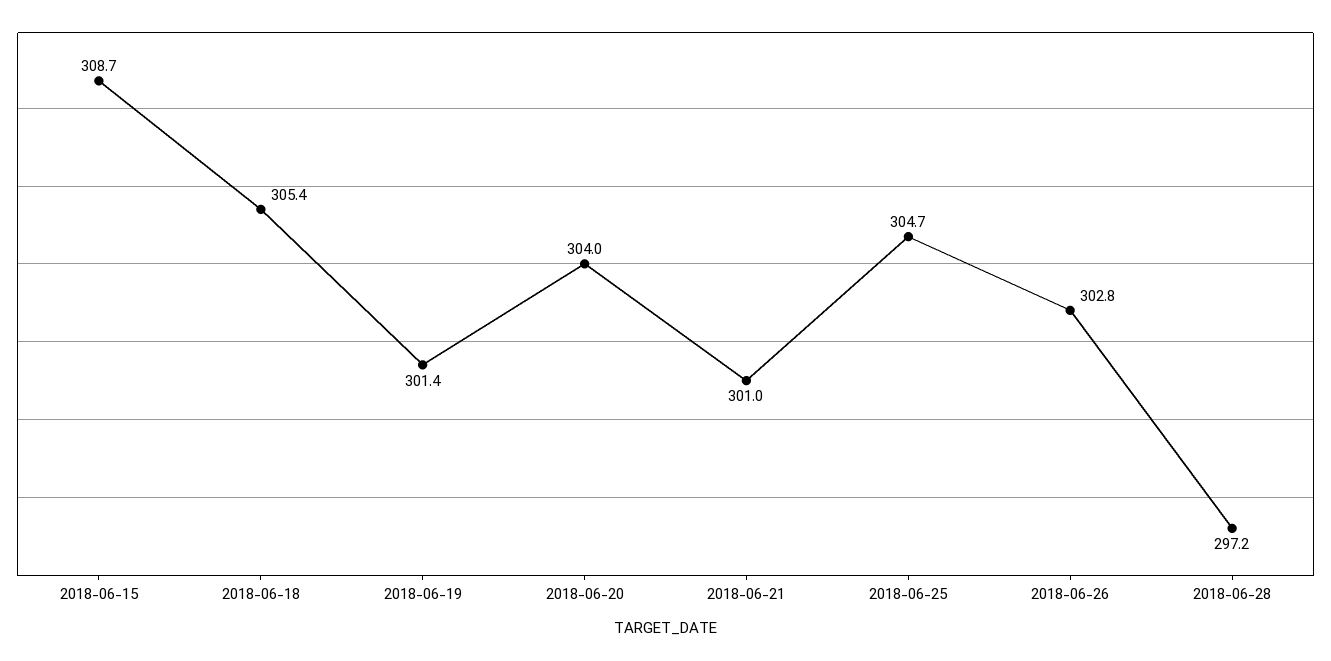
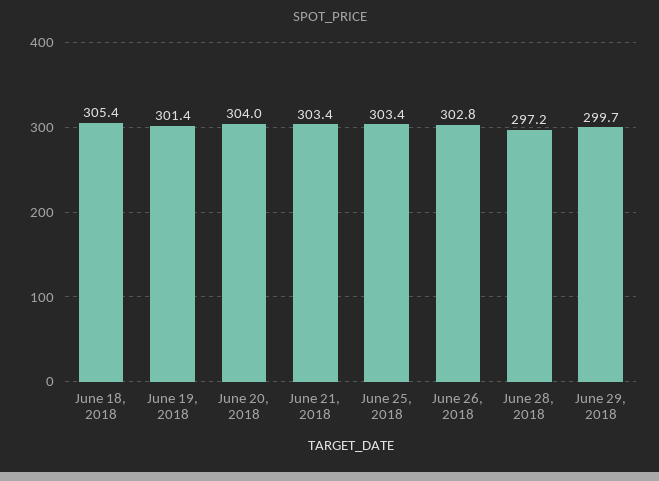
2018-06-15: 308.7 -> none
2018-06-21: 301 -> 303.4
2018-06-25: 304.7 -> 303.4
June 29, 2018: none -> 299.7

